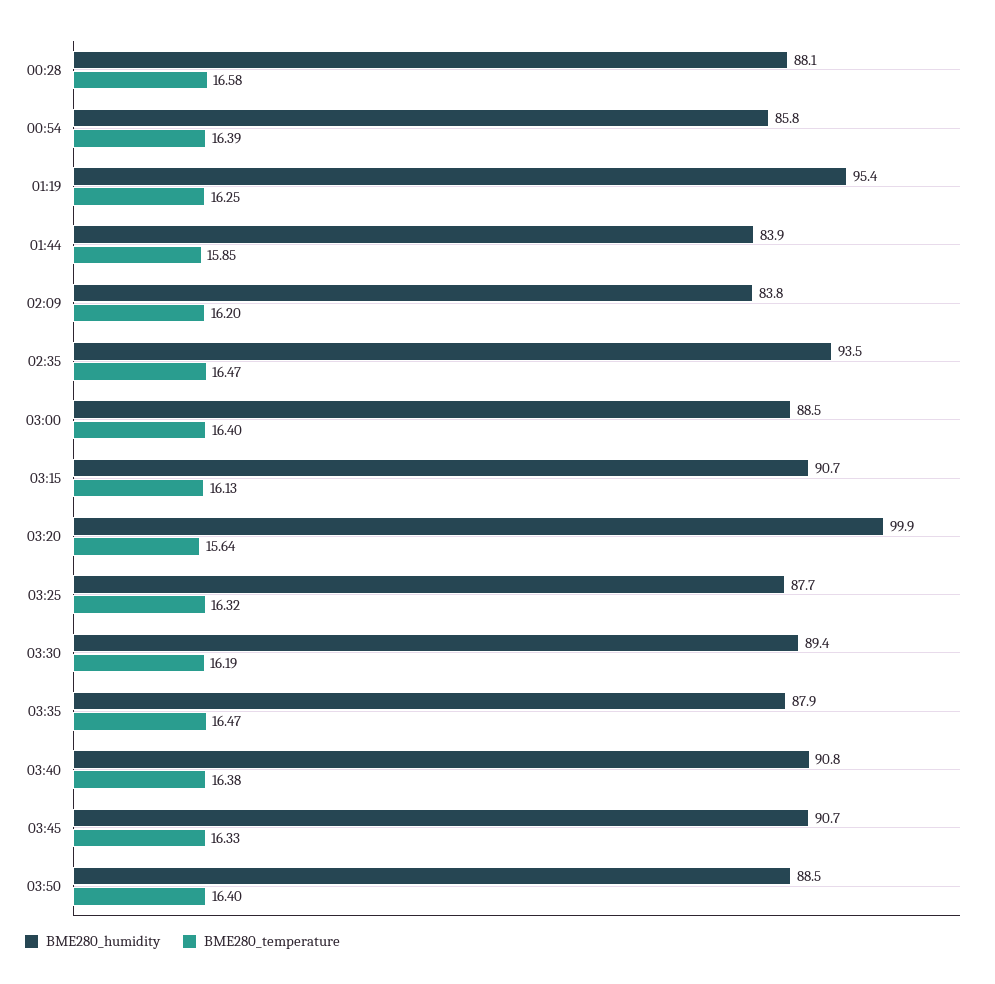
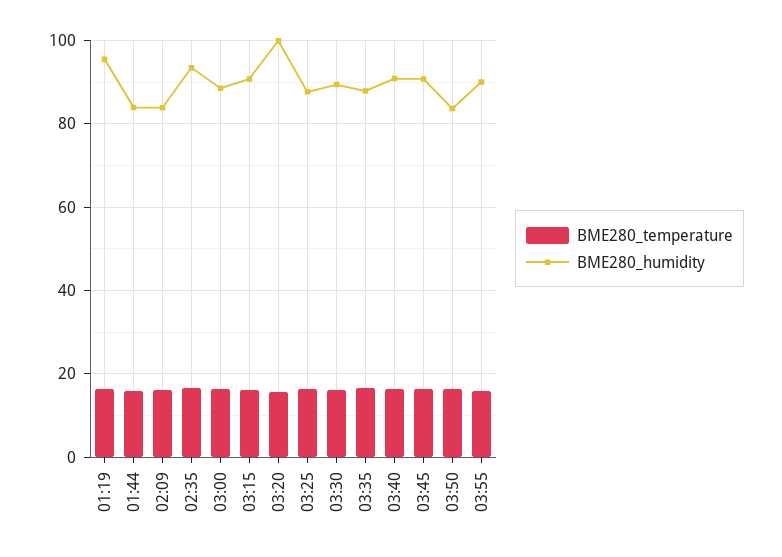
BME280_humidity, 00:28: 88.1 -> none
BME280_temperature, 00:28: 16.58 -> none
BME280_humidity, 00:54: 85.8 -> none
BME280_temperature, 00:54: 16.39 -> none
BME280_humidity, 03:50: 88.5 -> 84
BME280_temperature, 03:55: none -> 16
BME280_humidity, 03:55: none -> 90

